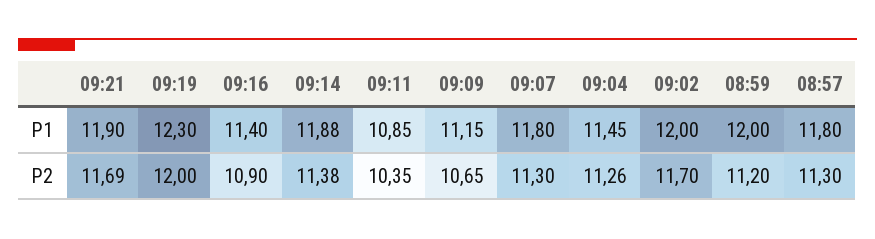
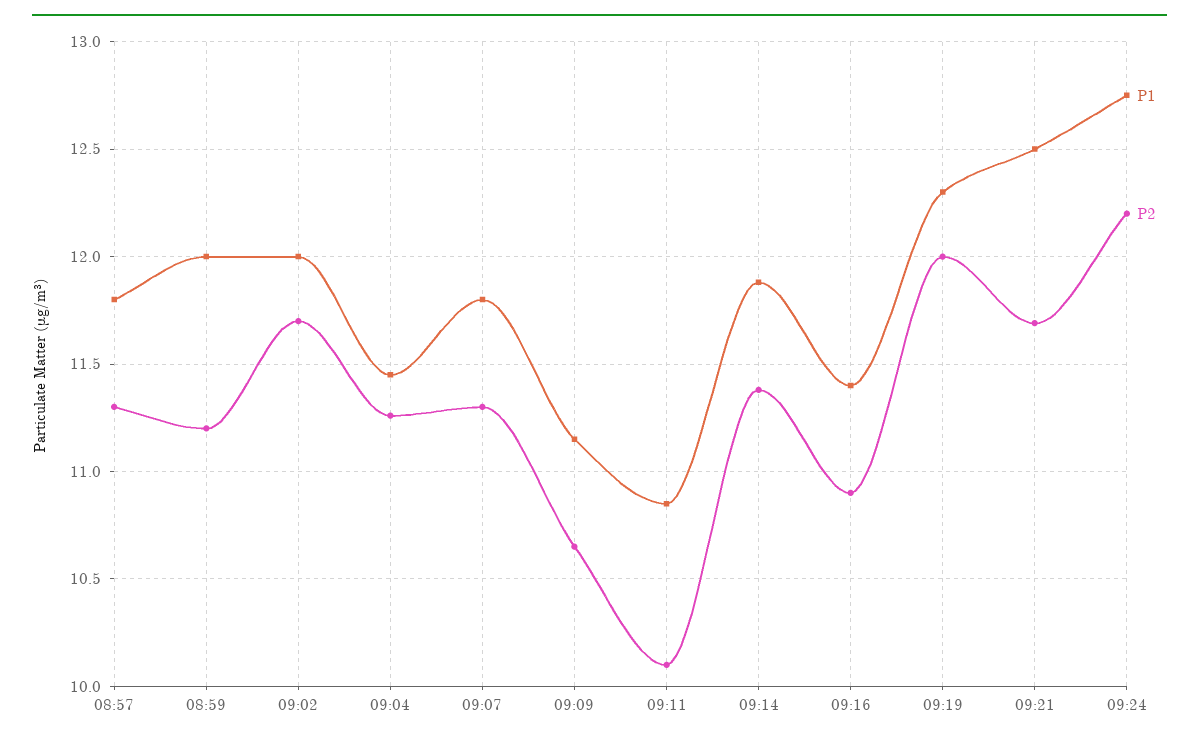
P1, 09:21: 11.9 -> 12.5
P2, 09:11: 10.35 -> 10.1
P1, 09:24: none -> 12.75
P2, 09:24: none -> 12.2

